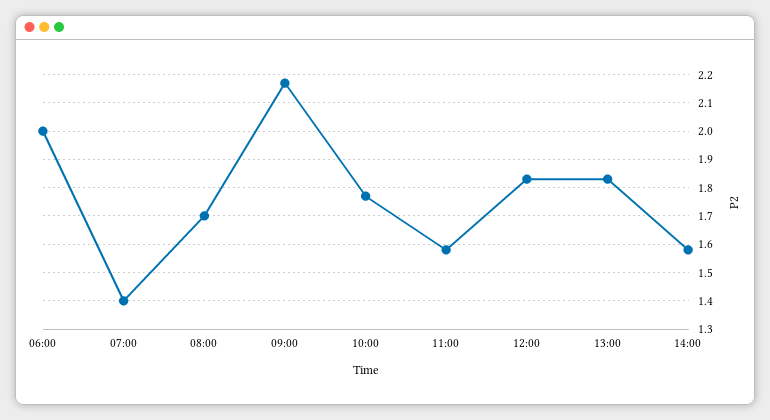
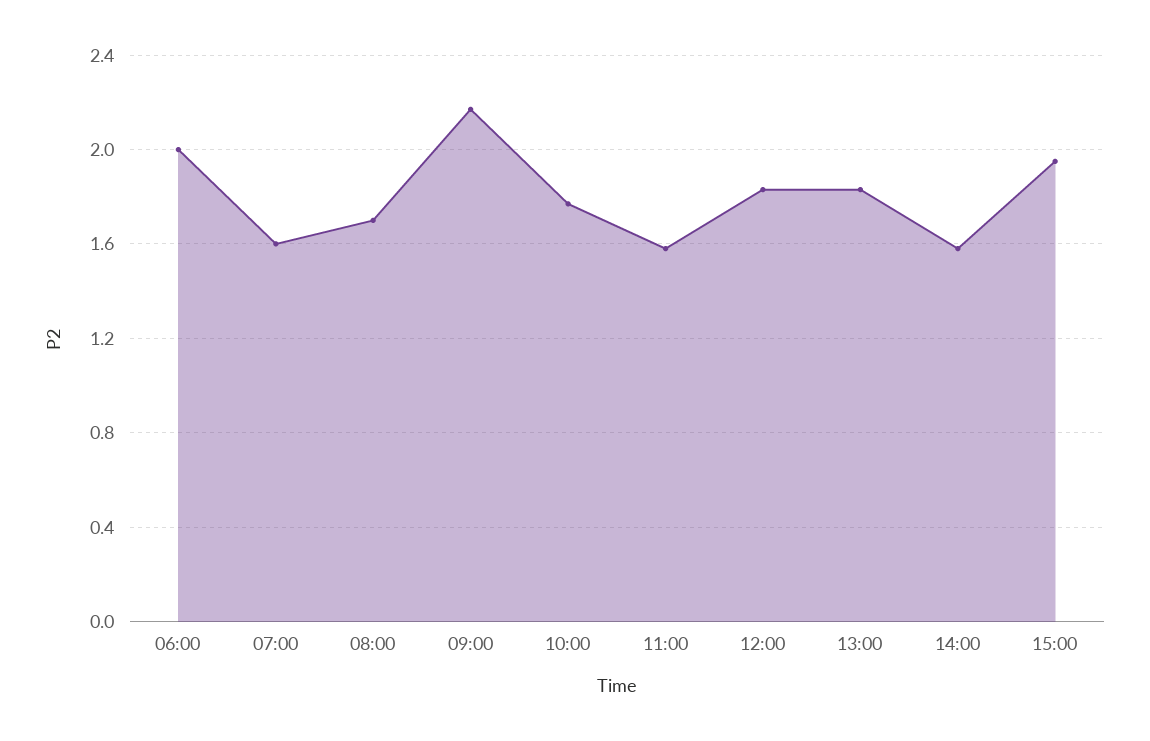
07:00: 1.4 -> 1.6
15:00: none -> 1.95

